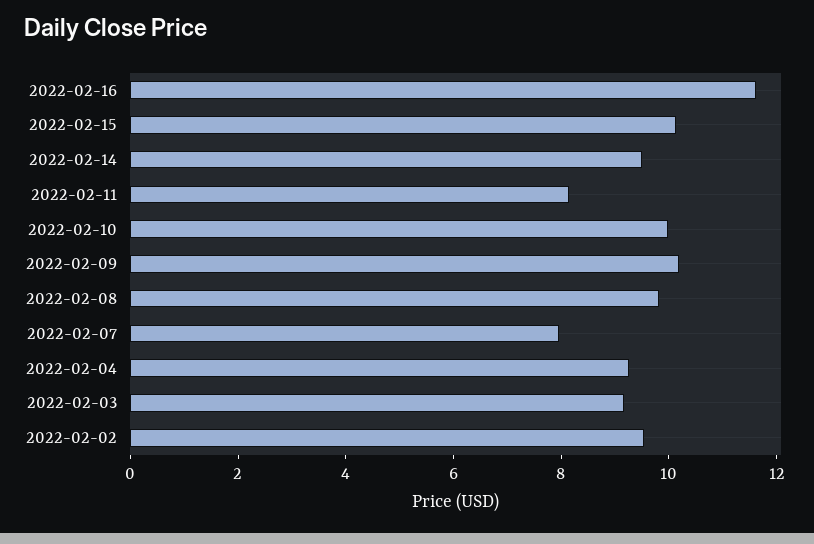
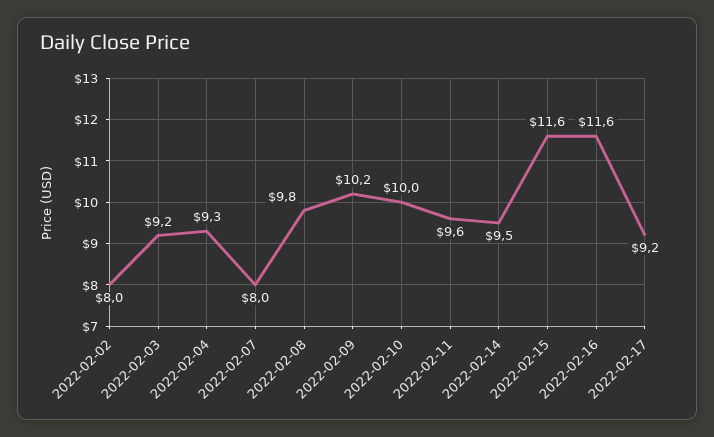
2022-02-15: 10 -> 11.6
2022-02-11: 8 -> 9.6
2022-02-02: 9.5 -> 8
2022-02-17: none -> 9.2

